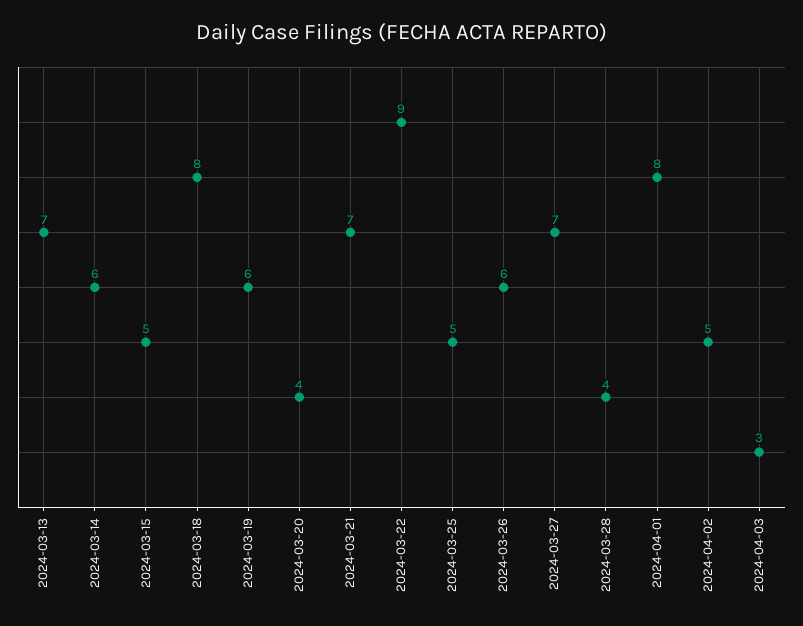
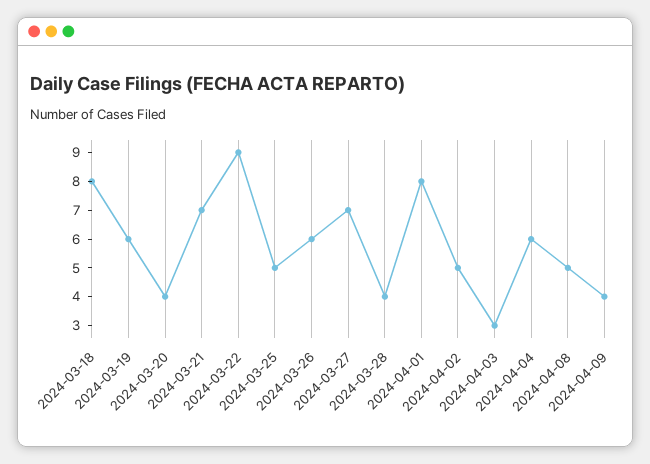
2024-03-13: 7 -> none
2024-03-14: 6 -> none
2024-03-15: 5 -> none
2024-04-04: none -> 6
2024-04-08: none -> 5
2024-04-09: none -> 4

